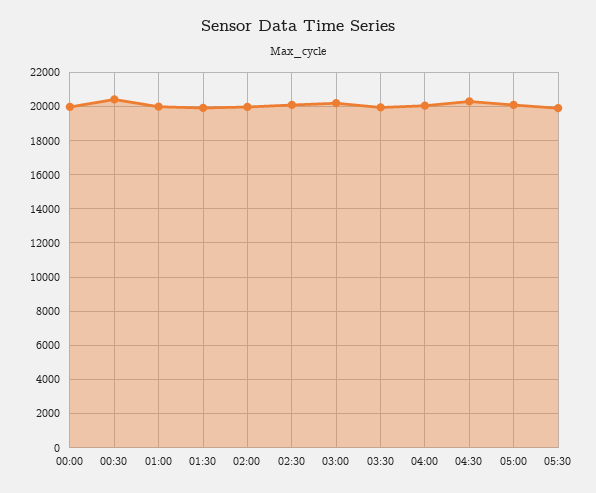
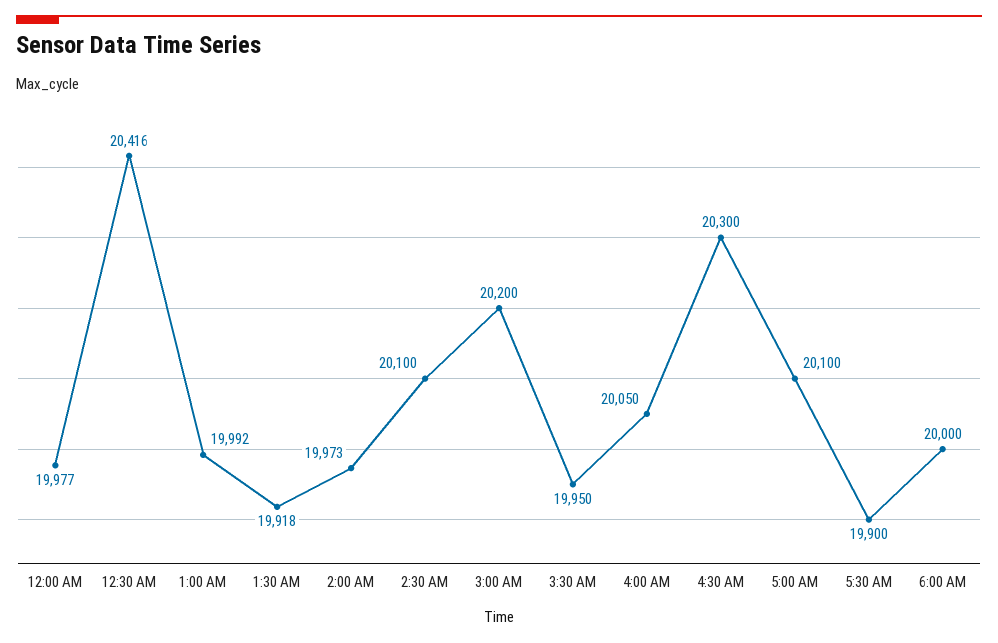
6:00 AM: none -> 20000

